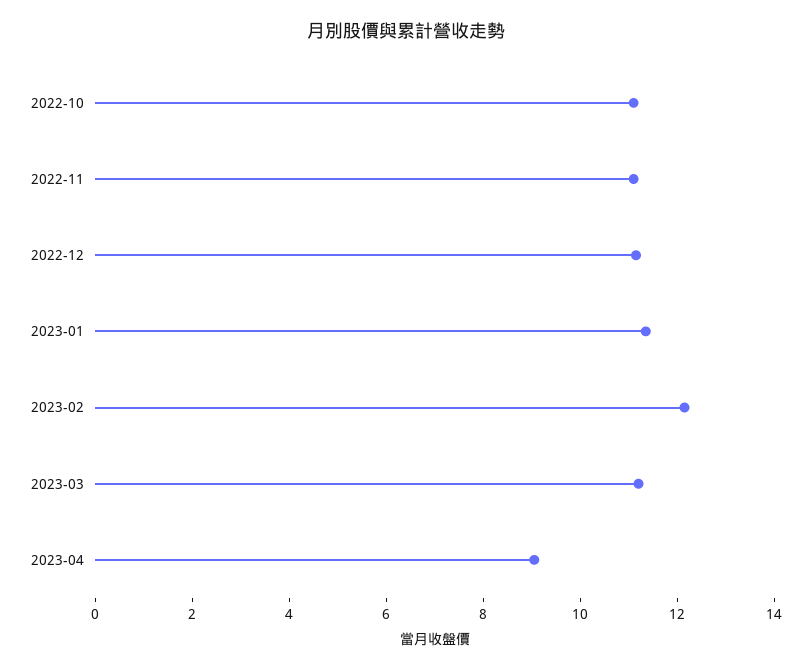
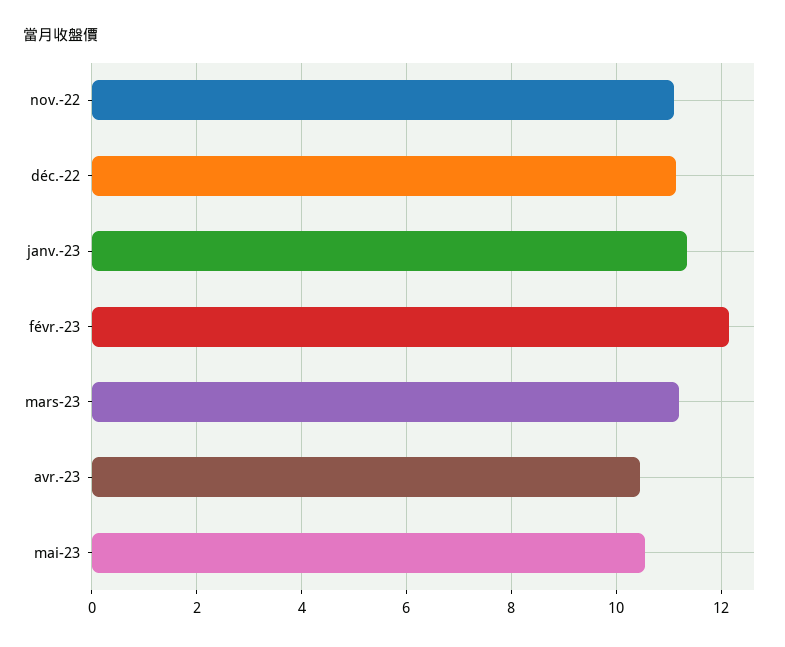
2022-10: 11 -> none
2023-04: 9 -> 10.4
mai-23: none -> 10.6

